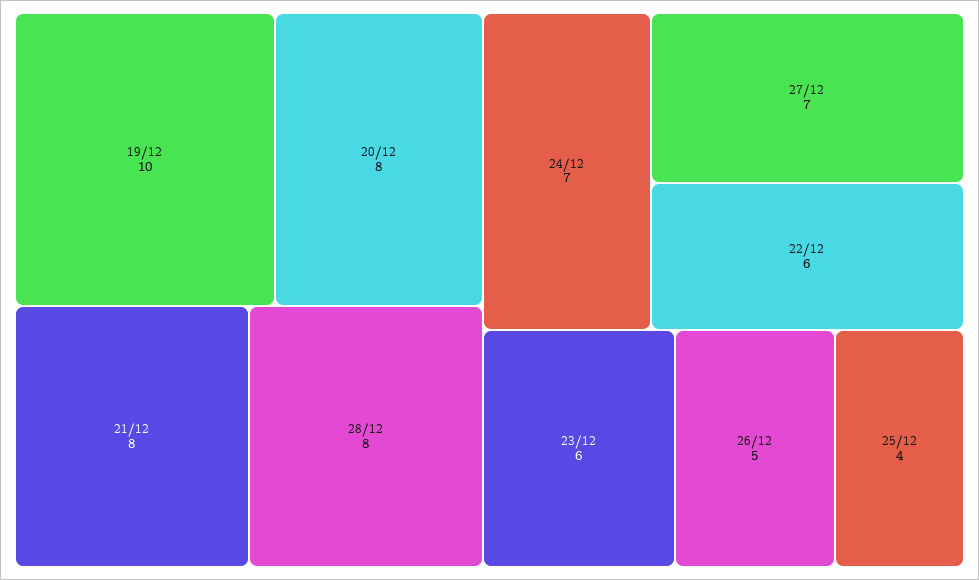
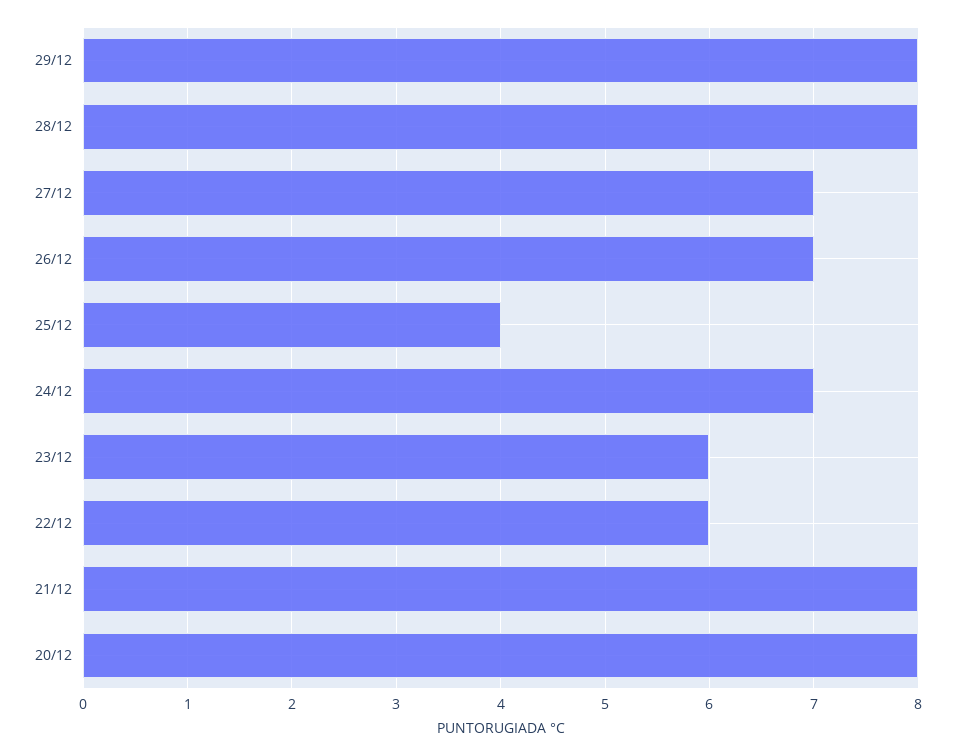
19/12: 10 -> none
26/12: 5 -> 7
29/12: none -> 8

